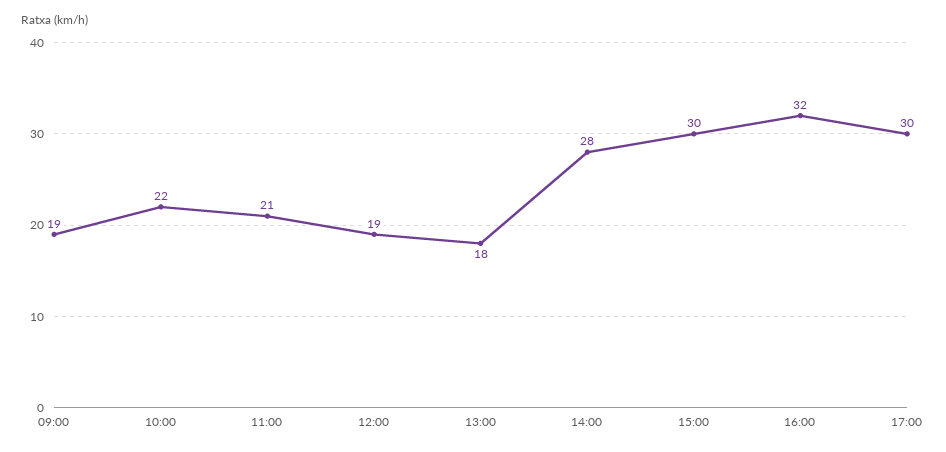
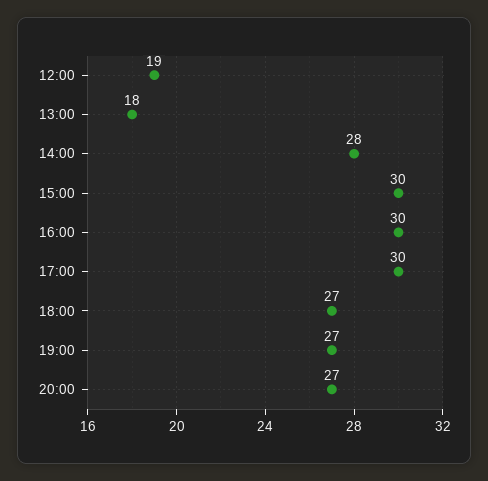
09:00: 19 -> none
10:00: 22 -> none
11:00: 21 -> none
16:00: 32 -> 30
18:00: none -> 27
19:00: none -> 27
20:00: none -> 27

